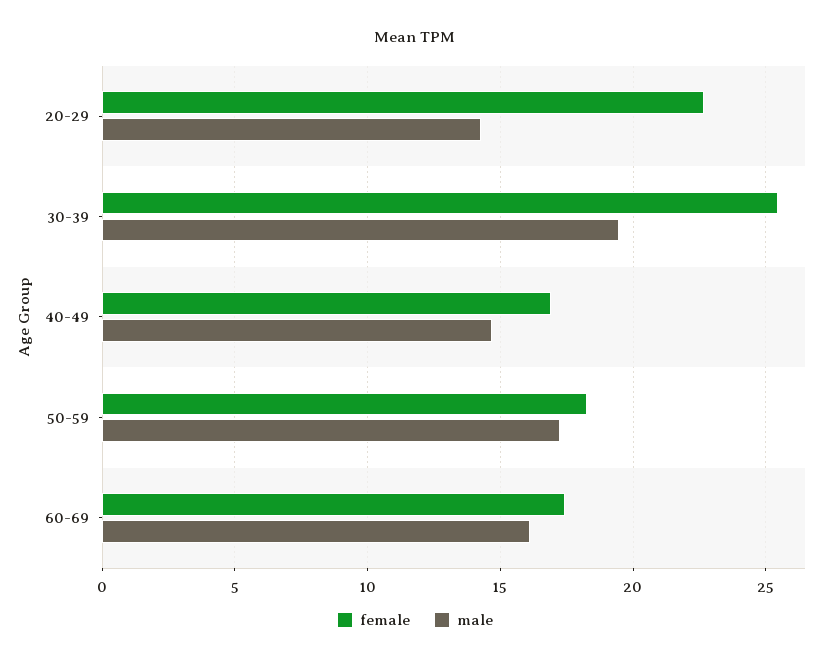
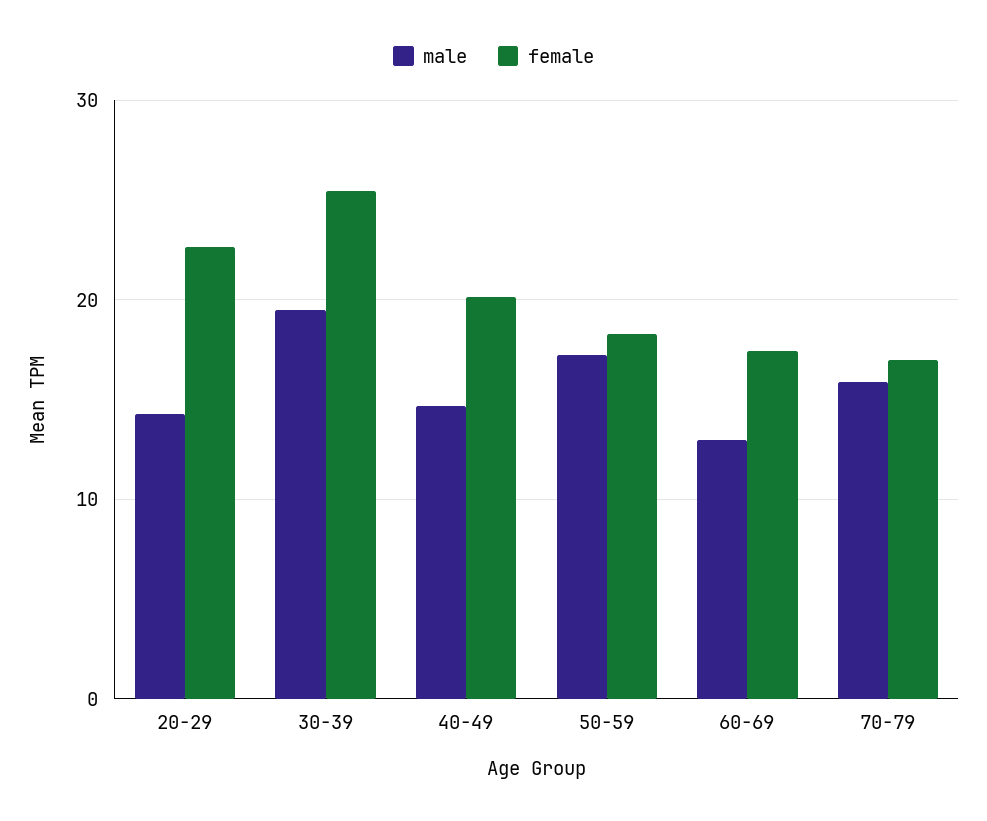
female, 40-49: 17 -> 20
male, 60-69: 16 -> 13
male, 70-79: none -> 16
female, 70-79: none -> 17

